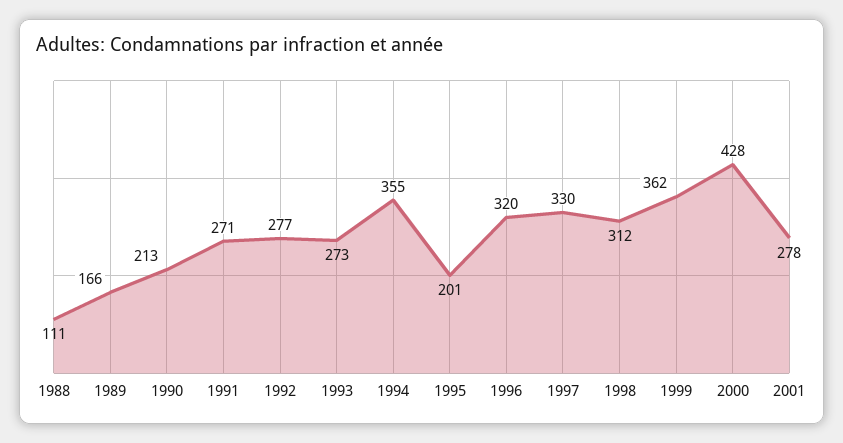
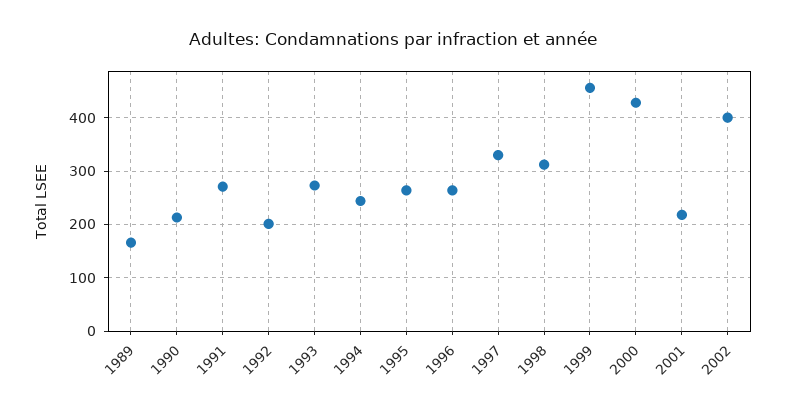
1988: 111 -> none
1992: 277 -> 200
1994: 355 -> 240
1995: 201 -> 260
1996: 320 -> 260
1999: 362 -> 460
2001: 278 -> 220
2002: none -> 400

